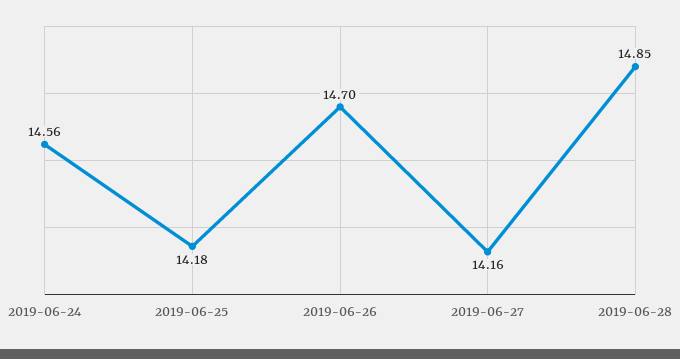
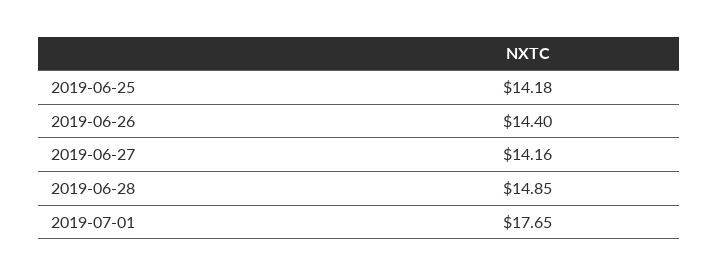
2019-06-24: 14.56 -> none
2019-06-26: 14.7 -> 14.4
2019-07-01: none -> 17.65

